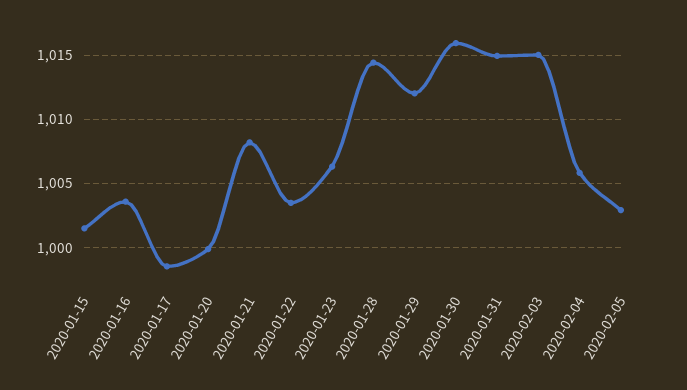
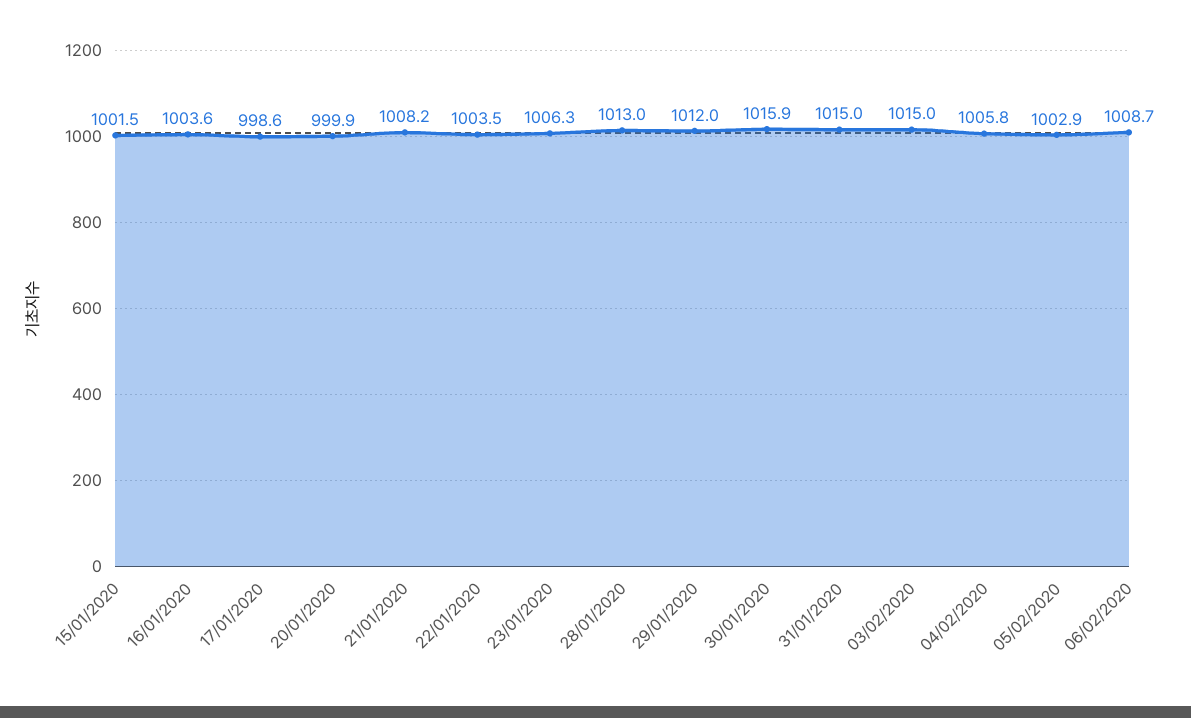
2020-01-28: 1014.5 -> 1013
06/02/2020: none -> 1008.7

